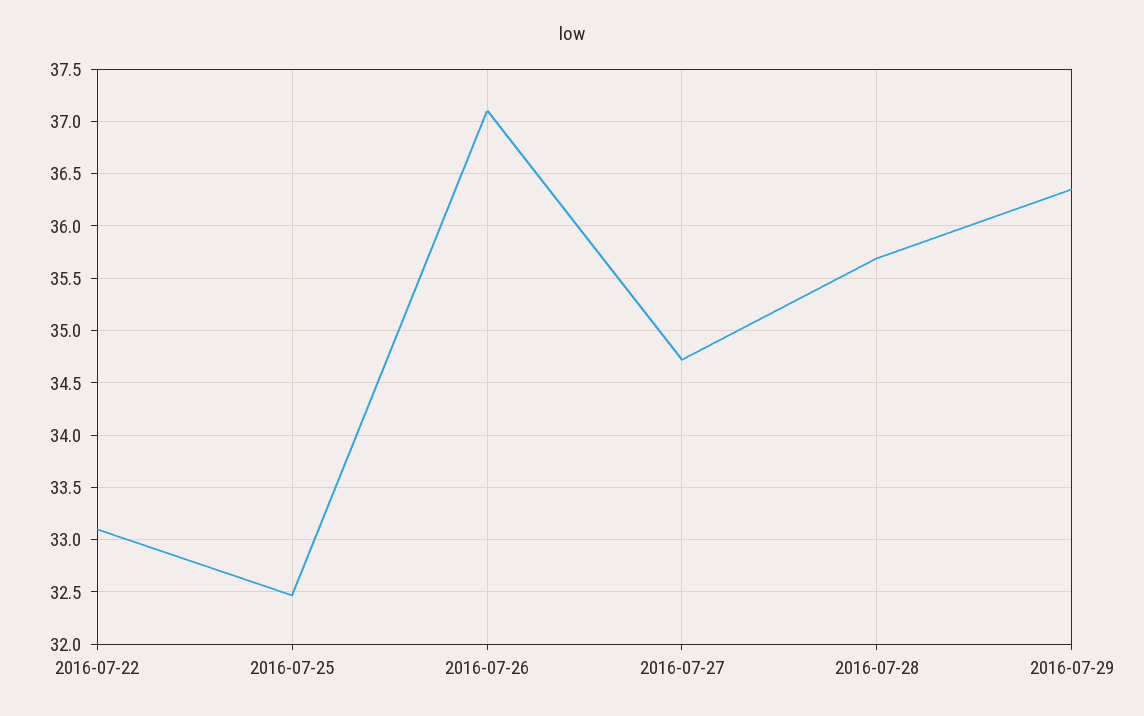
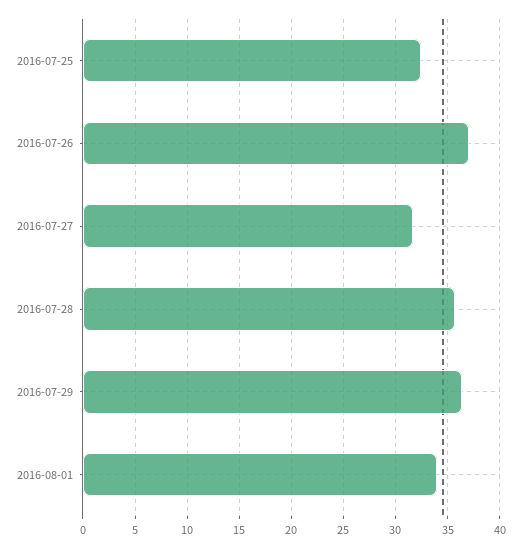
2016-07-22: 33.1 -> none
2016-07-27: 34.7 -> 32
2016-08-01: none -> 34

